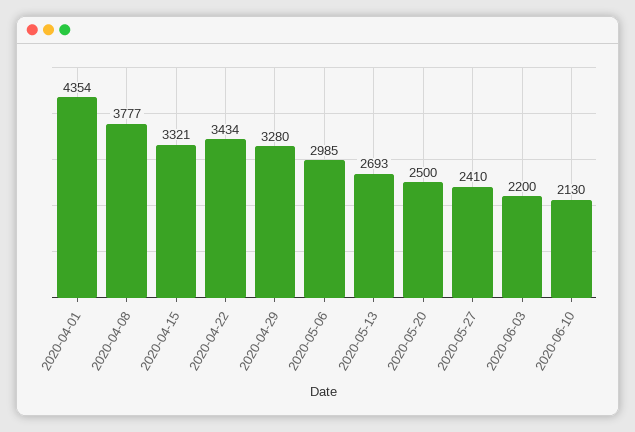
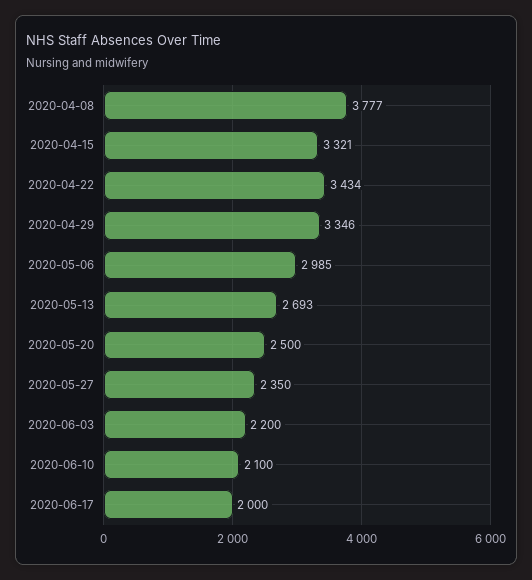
2020-04-01: 4354 -> none
2020-04-29: 3280 -> 3346
2020-05-27: 2410 -> 2350
2020-06-10: 2130 -> 2100
2020-06-17: none -> 2000

